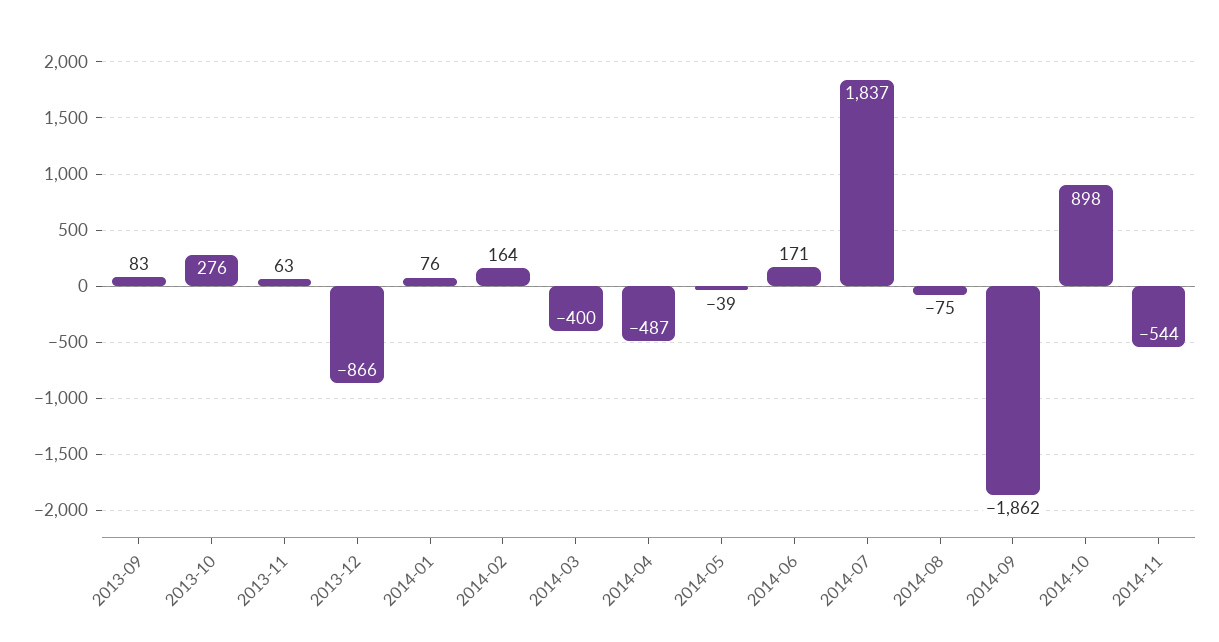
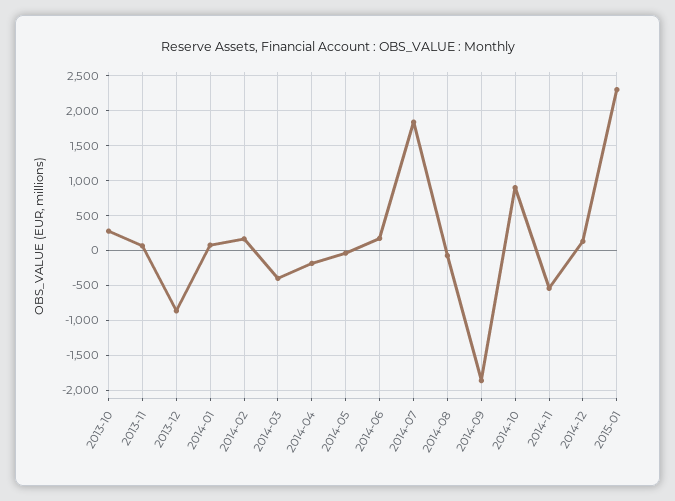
2013-09: 83 -> none
2014-04: -487 -> -200
2014-12: none -> 100
2015-01: none -> 2300

